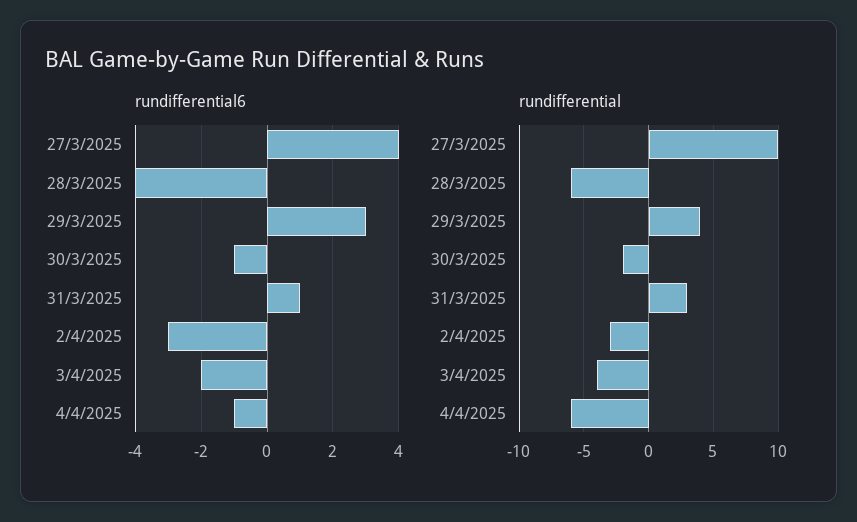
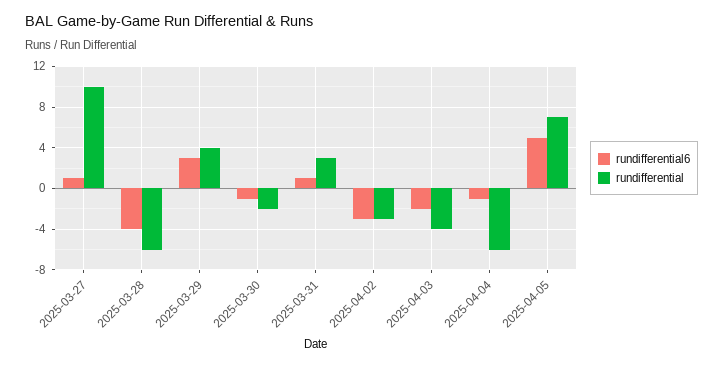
rundifferential6, 27/3/2025: 4 -> 1
rundifferential6, 2025-04-05: none -> 5
rundifferential, 2025-04-05: none -> 7

